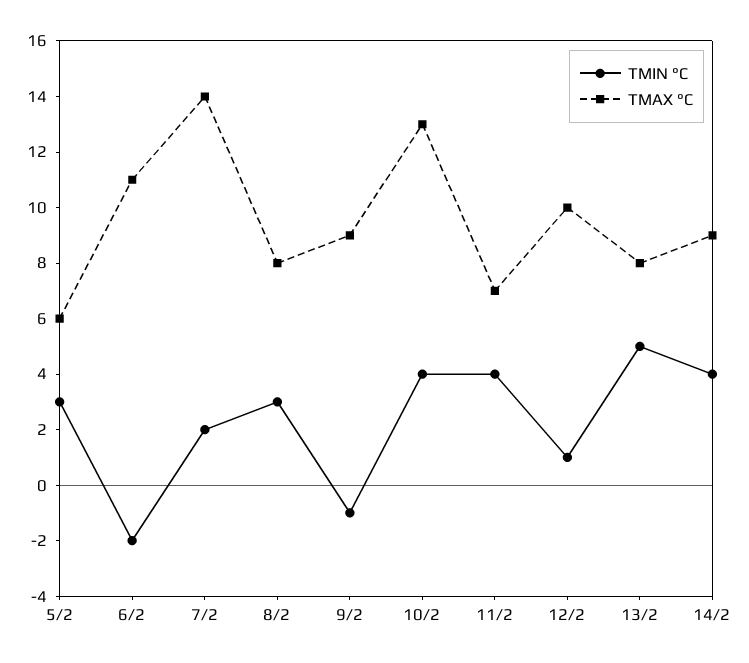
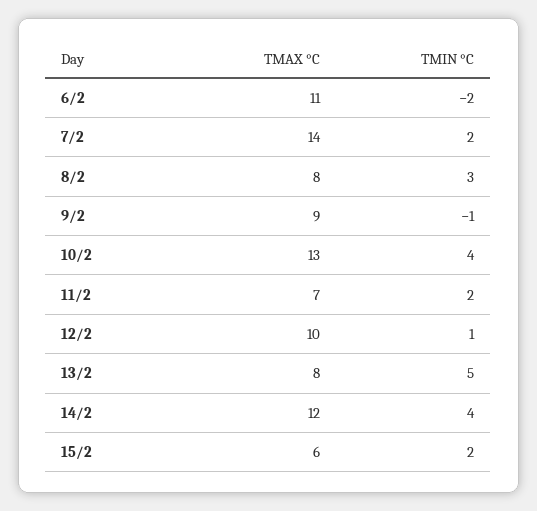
TMIN °C, 5/2: 3 -> none
TMAX °C, 5/2: 6 -> none
TMIN °C, 11/2: 4 -> 2
TMAX °C, 14/2: 9 -> 12
TMAX °C, 15/2: none -> 6
TMIN °C, 15/2: none -> 2

